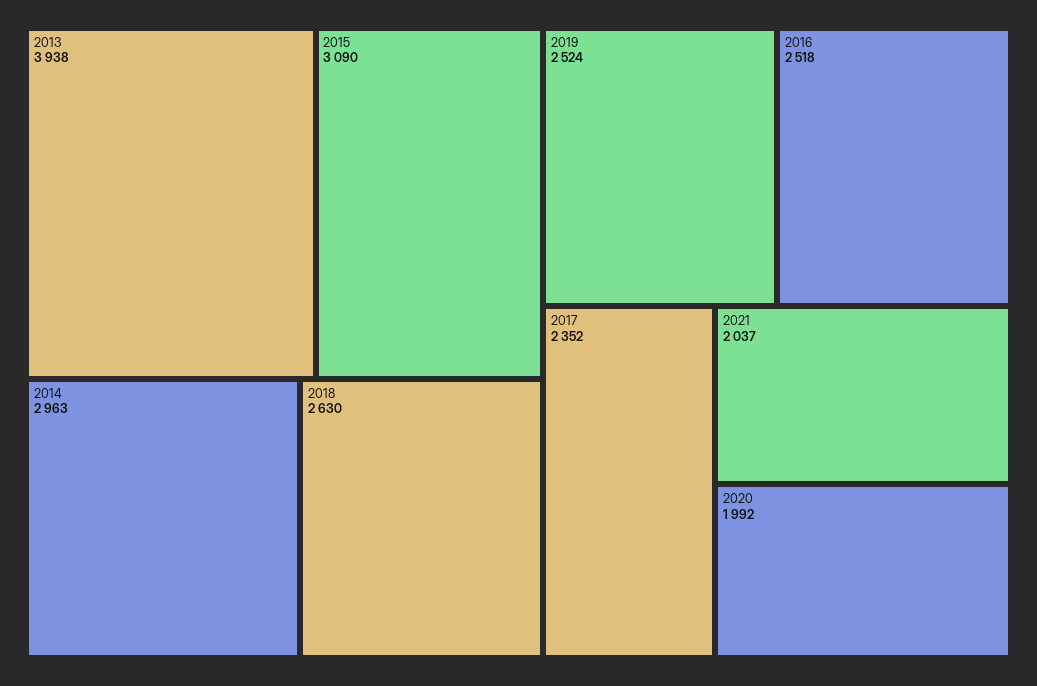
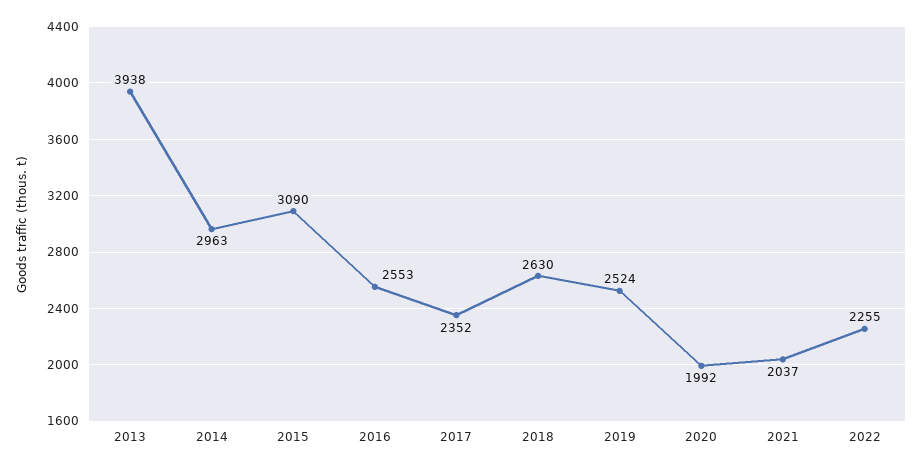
2016: 2518 -> 2553
2022: none -> 2255

